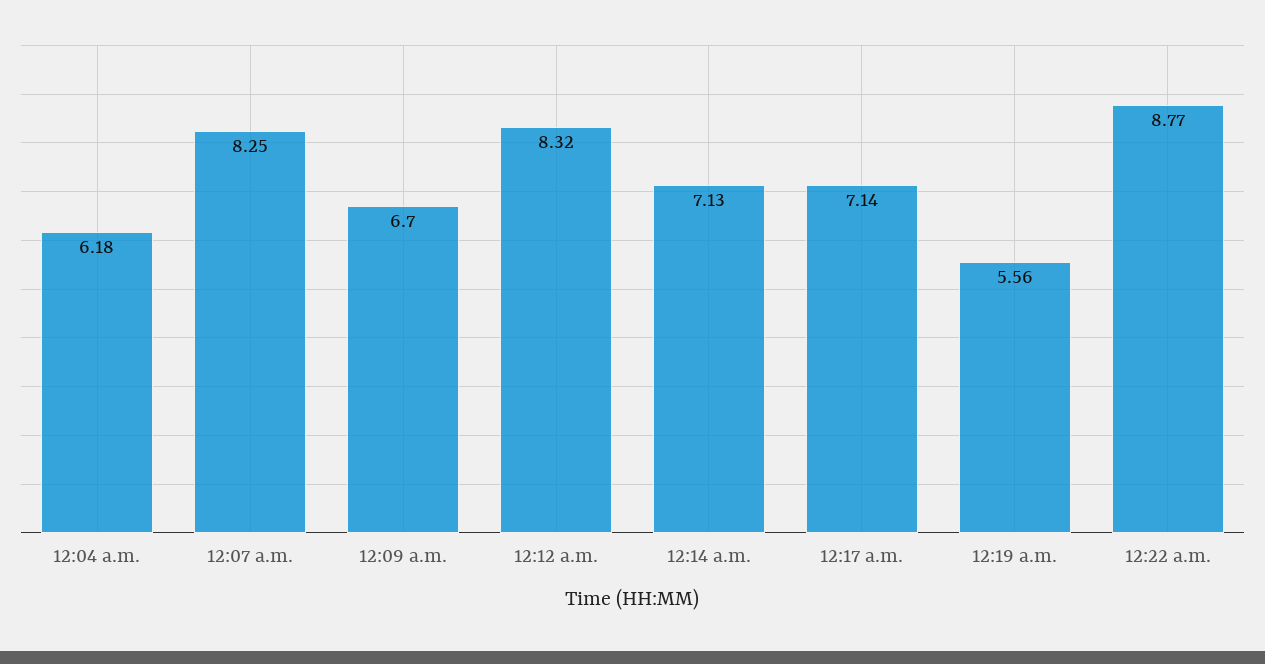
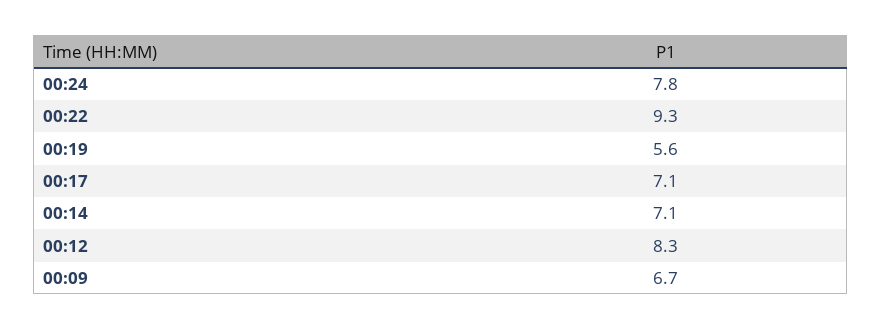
12:04 a.m.: 6.18 -> none
12:07 a.m.: 8.25 -> none
12:22 a.m.: 8.77 -> 9.3
00:24: none -> 7.8

